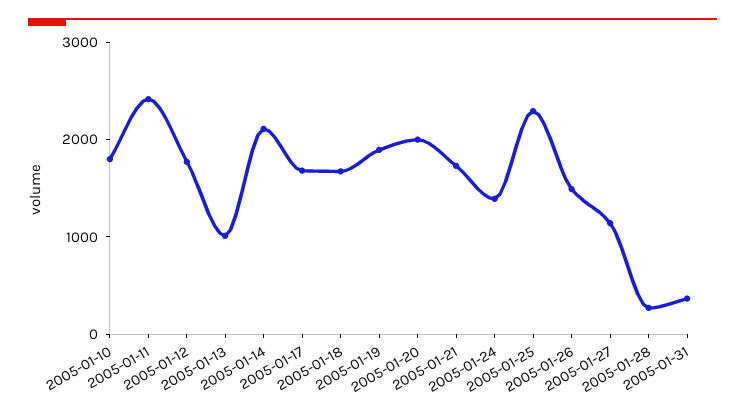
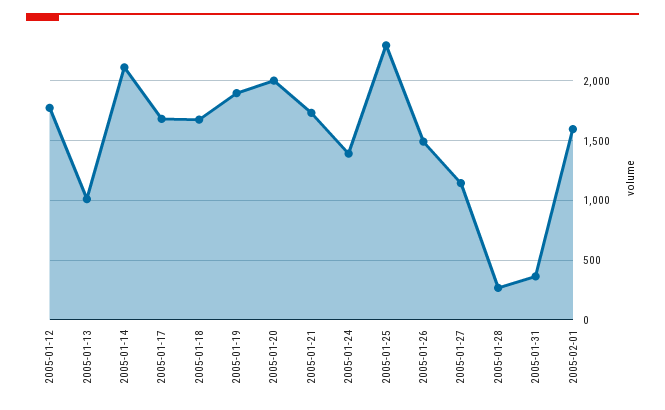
2005-01-10: 1800 -> none
2005-01-11: 2400 -> none
2005-02-01: none -> 1600

